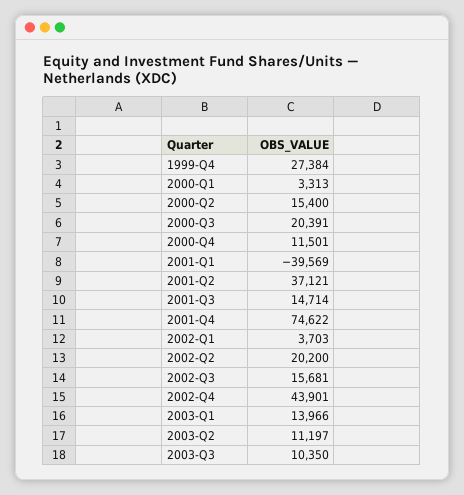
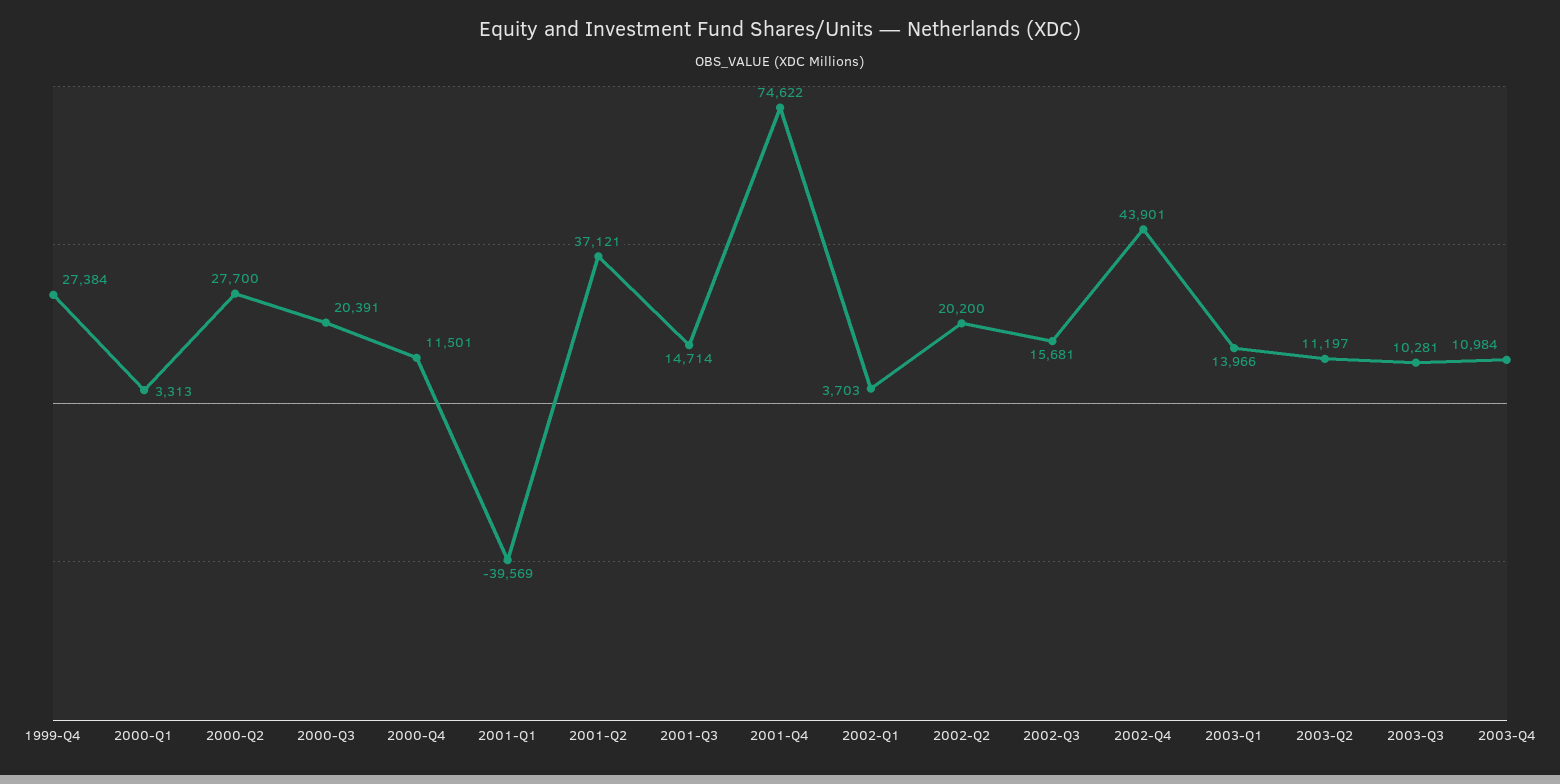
2000-Q2: 15400 -> 27700
2003-Q3: 10350 -> 10281
2003-Q4: none -> 10984

